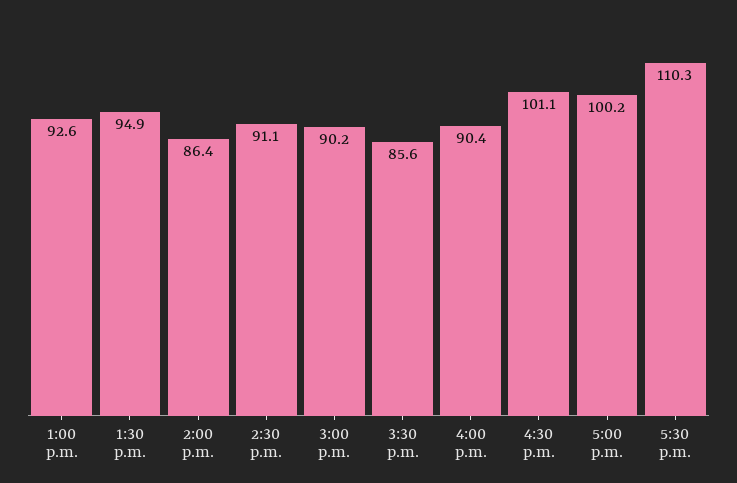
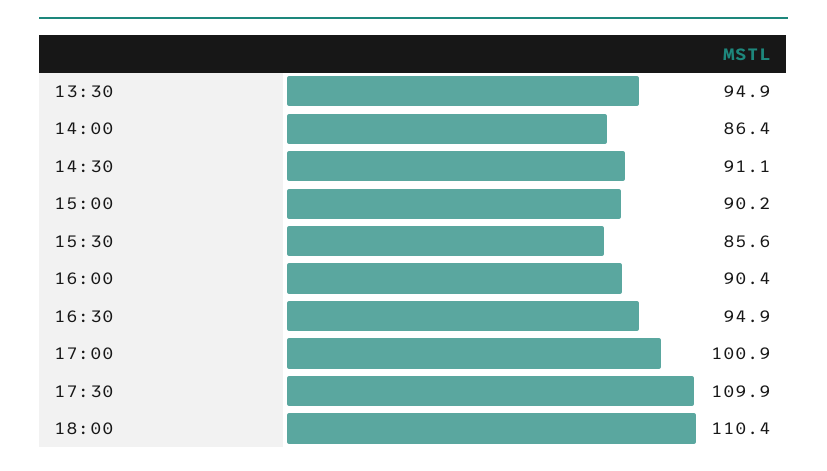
1:00 p.m.: 92.6 -> none
4:30 p.m.: 101.1 -> 94.9
5:00 p.m.: 100.2 -> 100.9
5:30 p.m.: 110.3 -> 109.9
18:00: none -> 110.4

